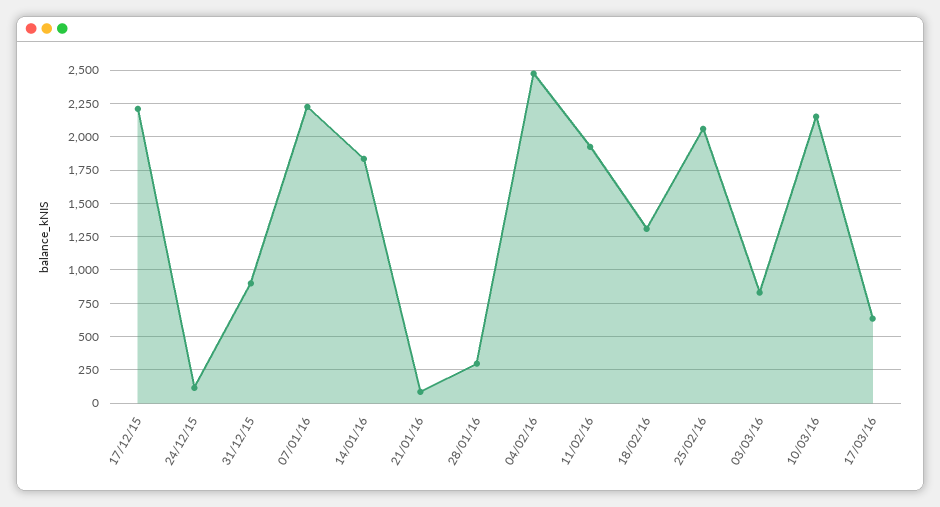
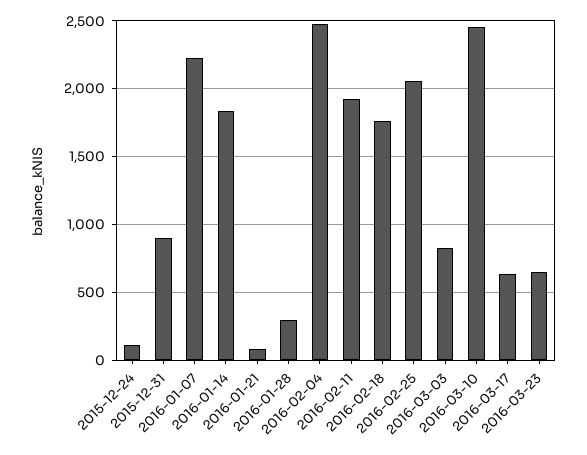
17/12/15: 2200 -> none
18/02/16: 1300 -> 1750
10/03/16: 2150 -> 2450
2016-03-23: none -> 650

